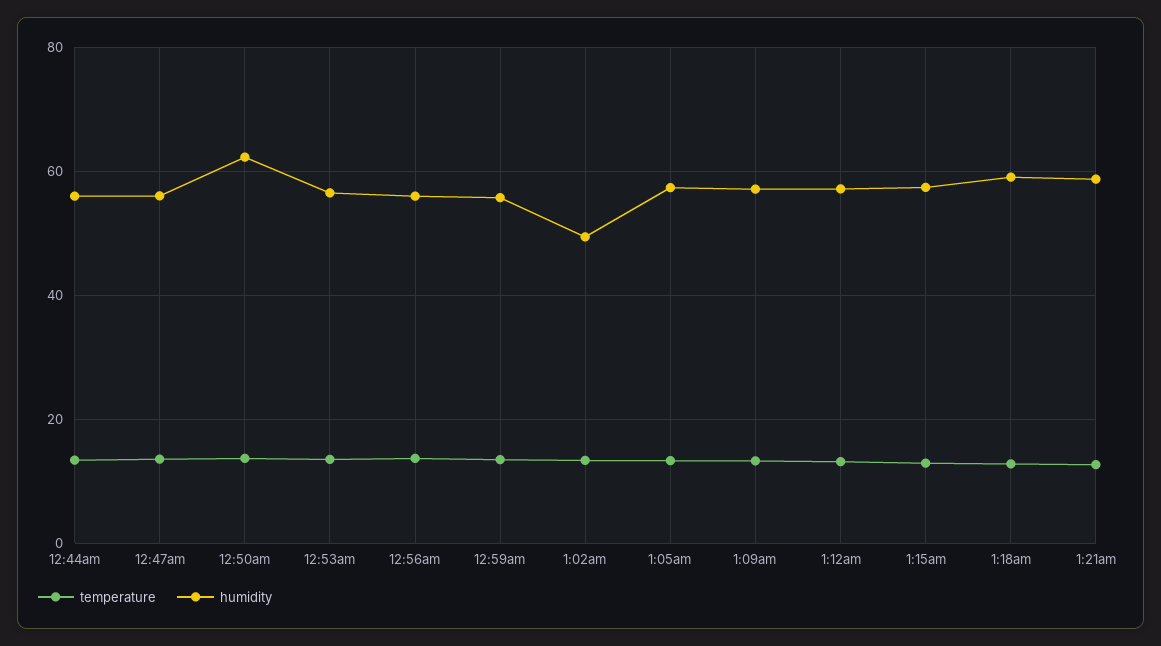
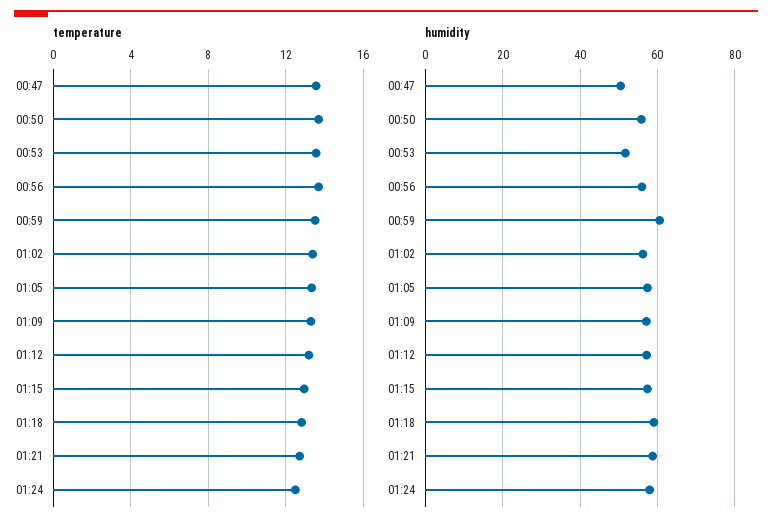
temperature, 12:44am: 14 -> none
humidity, 12:44am: 56 -> none
humidity, 12:47am: 56 -> 50
humidity, 12:50am: 62 -> 56
humidity, 12:53am: 56 -> 52
humidity, 12:59am: 56 -> 60
humidity, 1:02am: 50 -> 56
temperature, 01:24: none -> 12.5
humidity, 01:24: none -> 58

